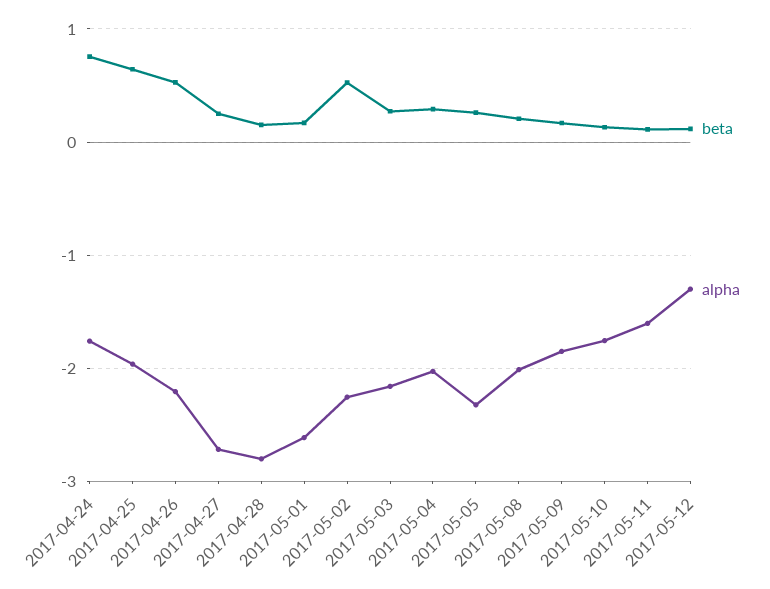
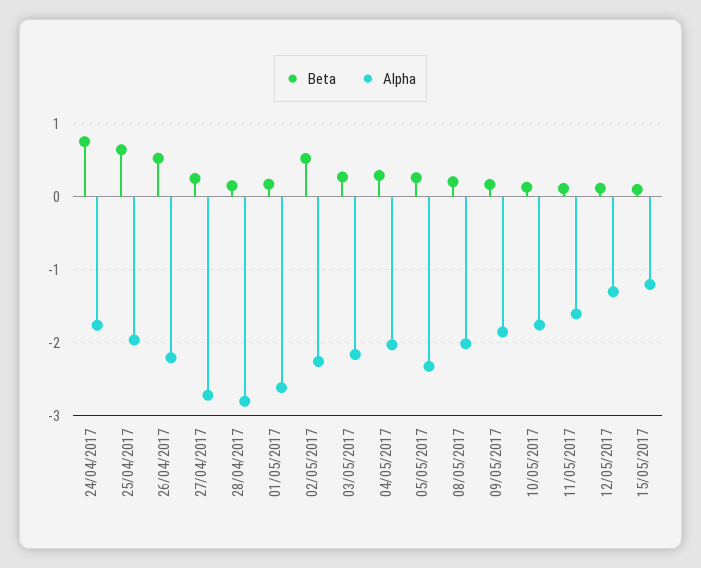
beta, 15/05/2017: none -> 0.1
alpha, 15/05/2017: none -> -1.2

